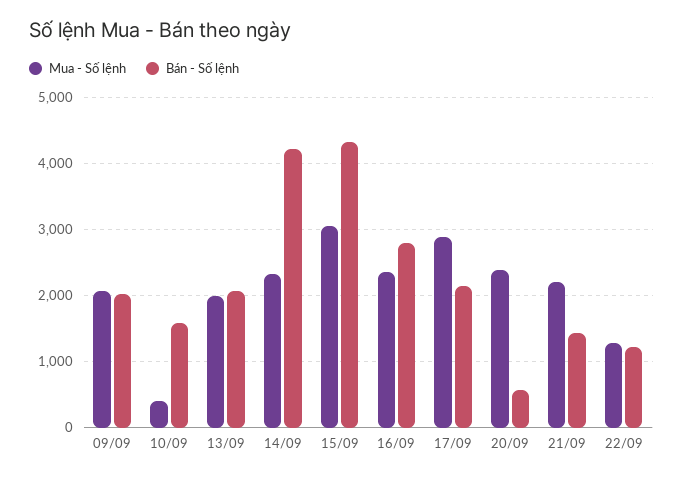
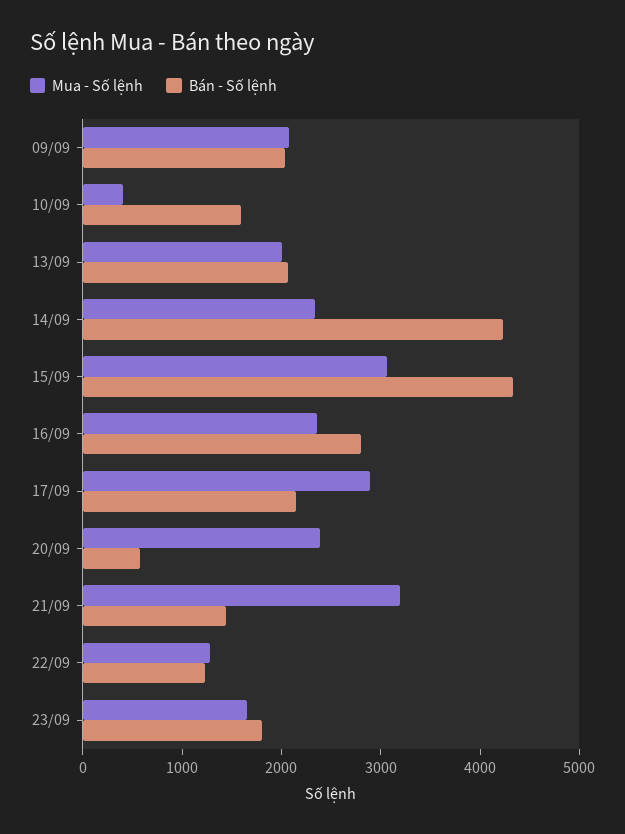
Mua - Số lệnh, 21/09: 2200 -> 3200
Mua - Số lệnh, 23/09: none -> 1600
Bán - Số lệnh, 23/09: none -> 1800

